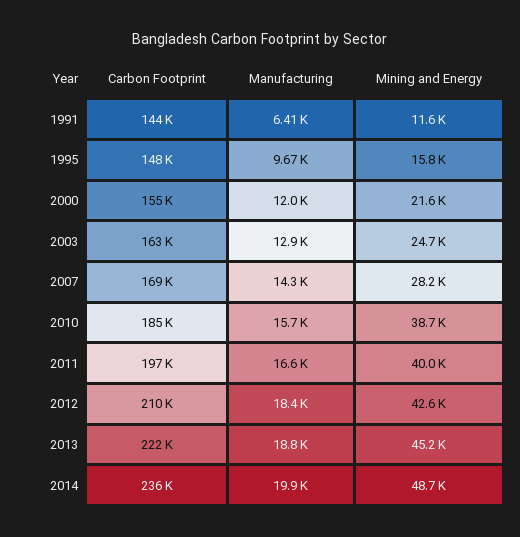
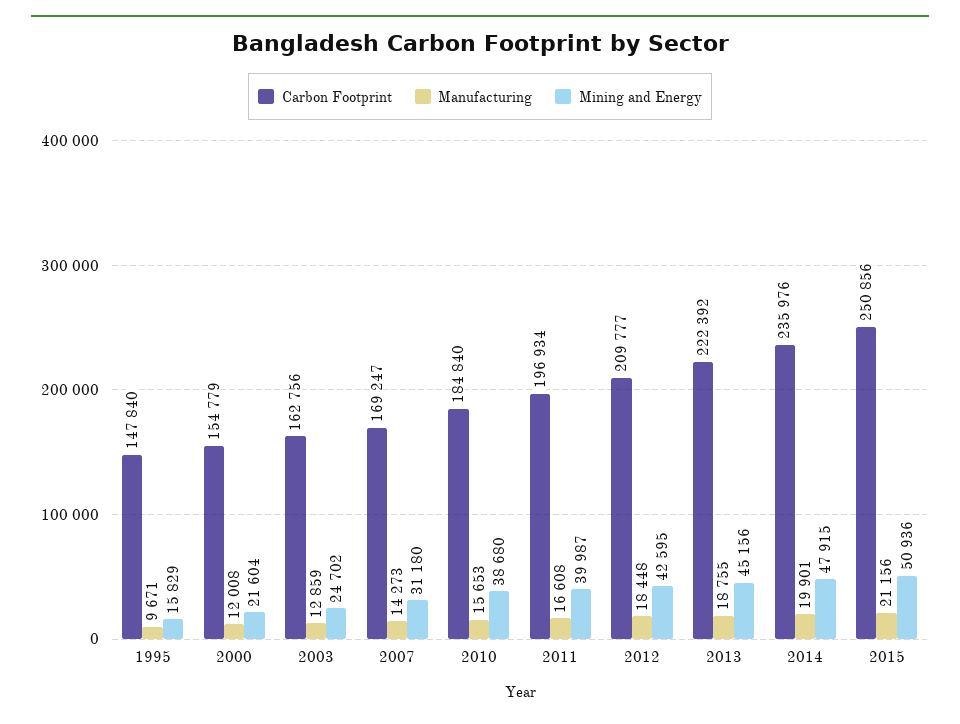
Carbon Footprint, 1991: 144000 -> none
Manufacturing, 1991: 6410 -> none
Mining and Energy, 1991: 11600 -> none
Mining and Energy, 2007: 28200 -> 31180
Mining and Energy, 2014: 48700 -> 47915
Carbon Footprint, 2015: none -> 250856
Manufacturing, 2015: none -> 21156
Mining and Energy, 2015: none -> 50936

